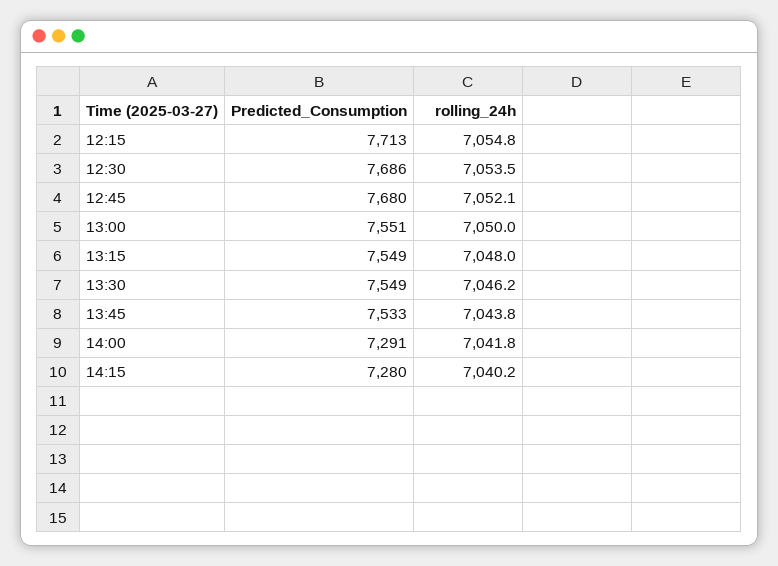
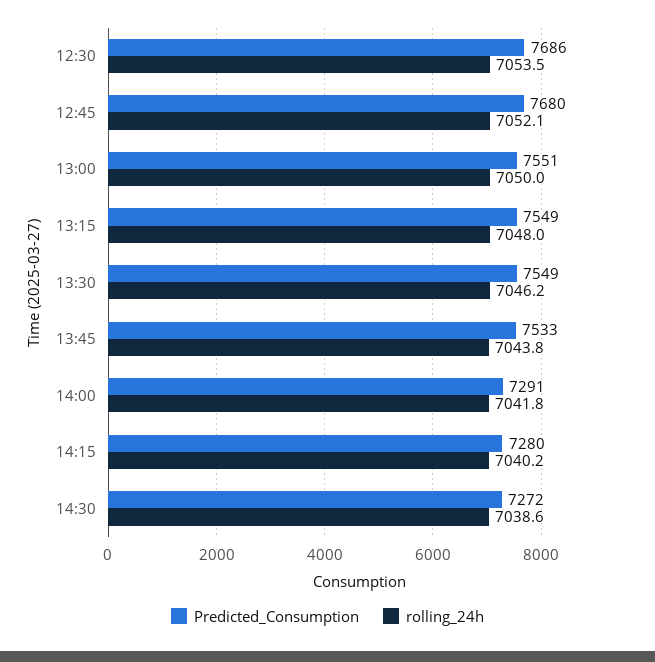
Predicted_Consumption, 12:15: 7713 -> none
rolling_24h, 12:15: 7054.8 -> none
Predicted_Consumption, 14:30: none -> 7272
rolling_24h, 14:30: none -> 7038.6

